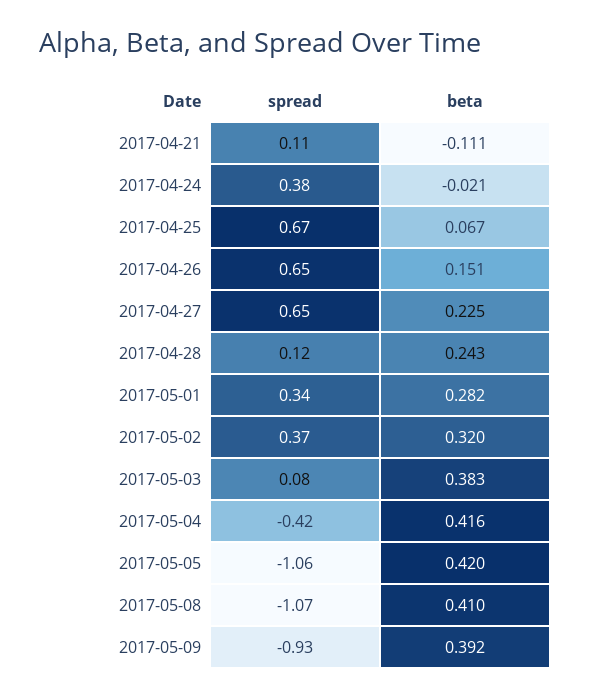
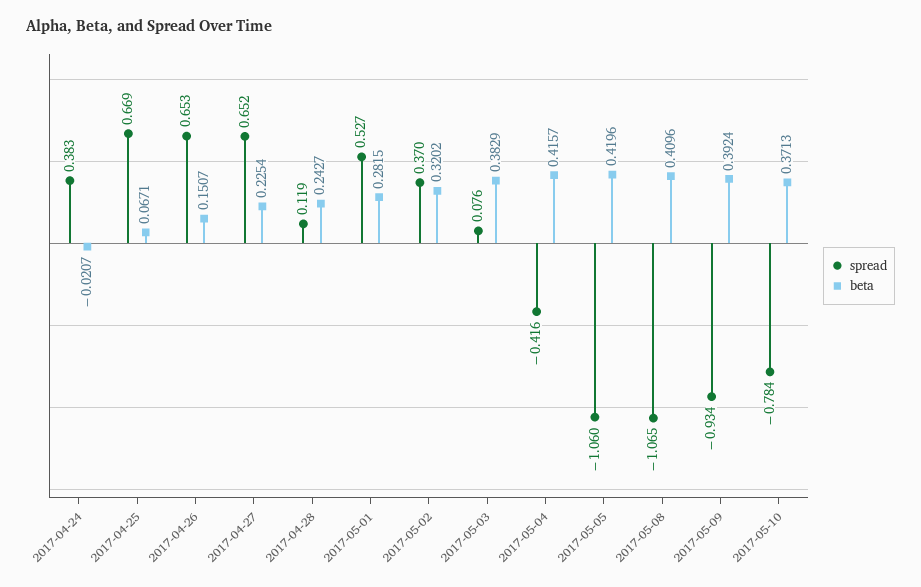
spread, 2017-04-21: 0.11 -> none
beta, 2017-04-21: -0.111 -> none
spread, 2017-05-01: 0.34 -> 0.527
spread, 2017-05-10: none -> -0.784
beta, 2017-05-10: none -> 0.3713

